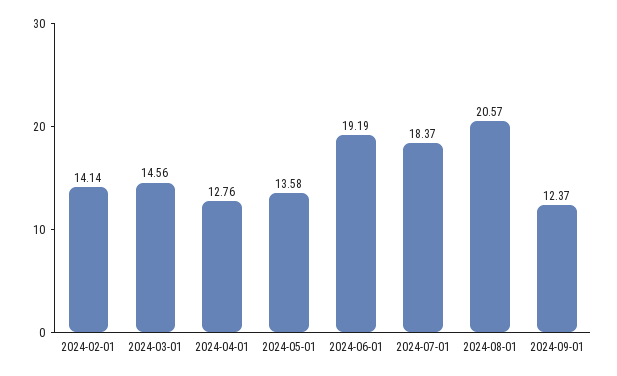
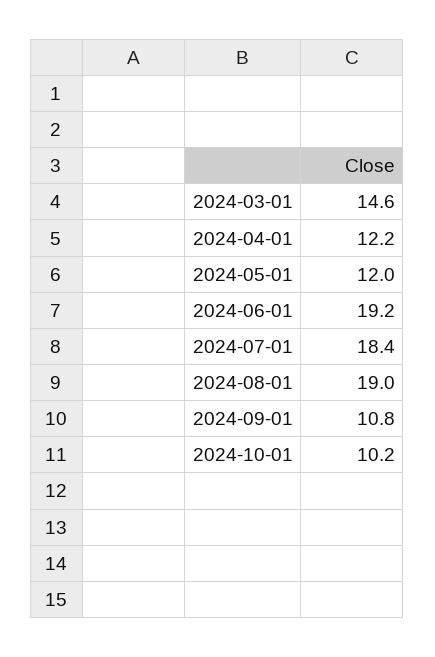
2024-02-01: 14.14 -> none
2024-04-01: 12.76 -> 12.2
2024-05-01: 13.58 -> 12
2024-08-01: 20.57 -> 19
2024-09-01: 12.37 -> 10.8
2024-10-01: none -> 10.2

